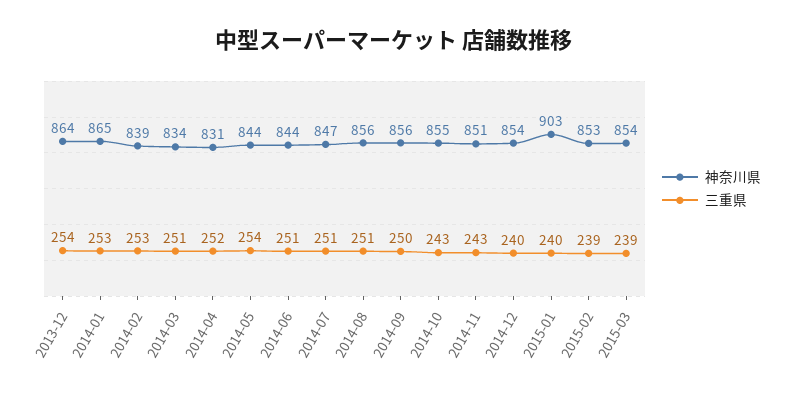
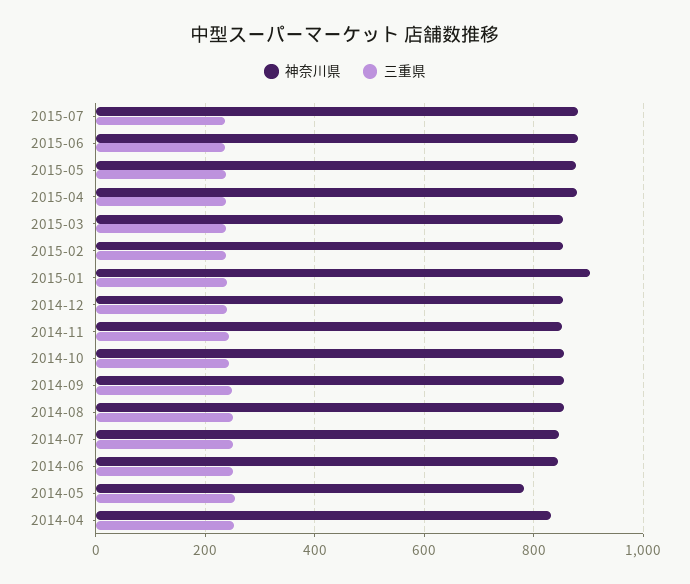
神奈川県, 2013-12: 864 -> none
三重県, 2013-12: 254 -> none
神奈川県, 2014-01: 865 -> none
三重県, 2014-01: 253 -> none
神奈川県, 2014-02: 839 -> none
三重県, 2014-02: 253 -> none
神奈川県, 2014-03: 834 -> none
三重県, 2014-03: 251 -> none
神奈川県, 2014-05: 844 -> 780
神奈川県, 2015-07: none -> 880
三重県, 2015-07: none -> 240
神奈川県, 2015-06: none -> 880
三重県, 2015-06: none -> 240
神奈川県, 2015-05: none -> 880
三重県, 2015-05: none -> 240
神奈川県, 2015-04: none -> 880
三重県, 2015-04: none -> 240

